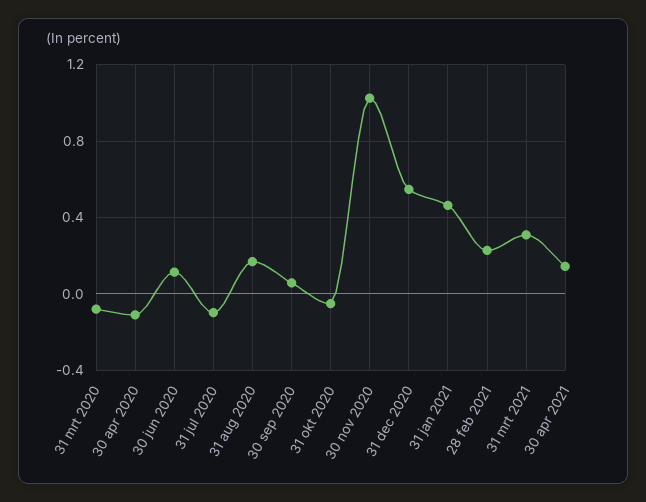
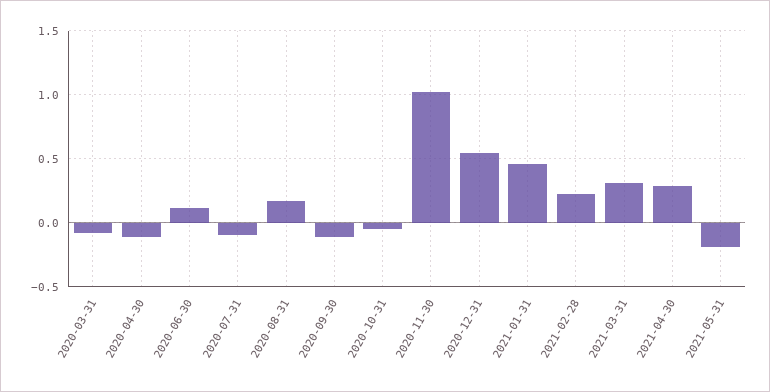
30 sep 2020: 0.05 -> -0.1
30 apr 2021: 0.15 -> 0.3
2021-05-31: none -> -0.2

